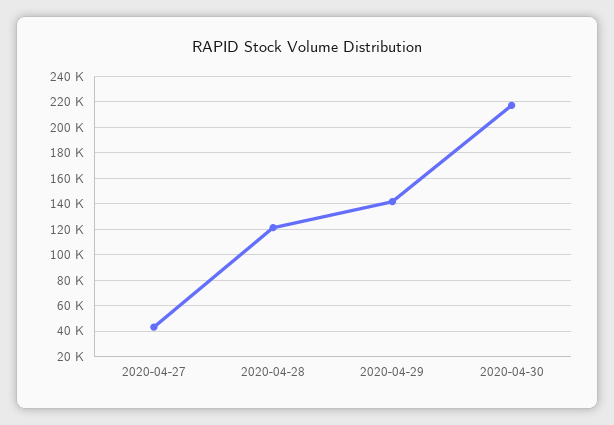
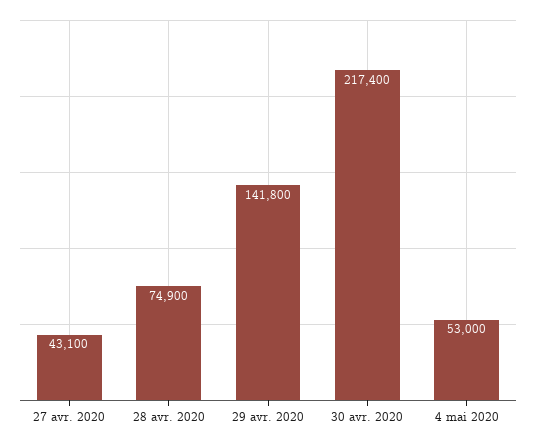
2020-04-28: 120000 -> 74900
4 mai 2020: none -> 53000

